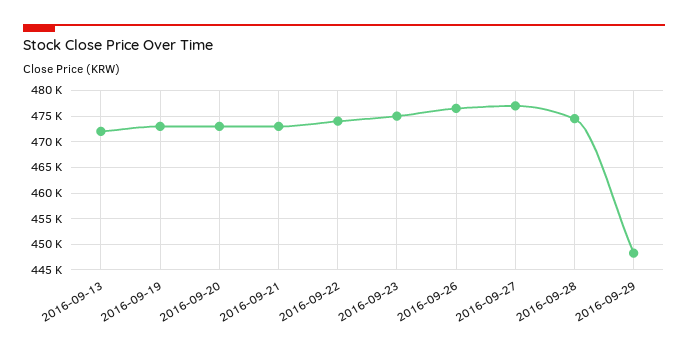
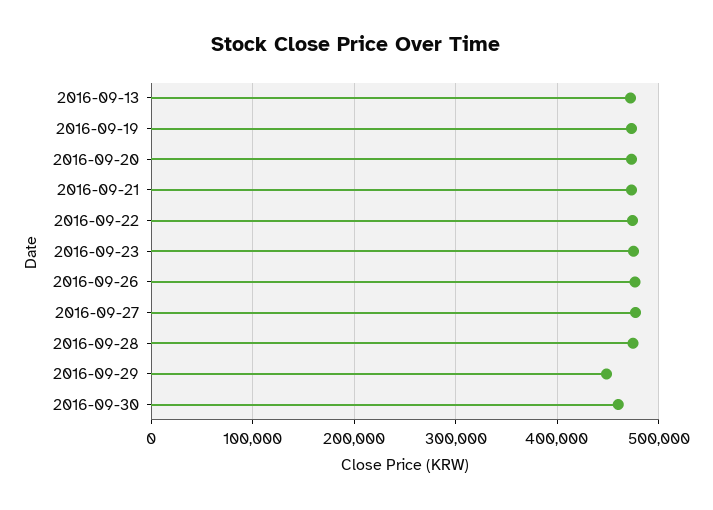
2016-09-30: none -> 460000

